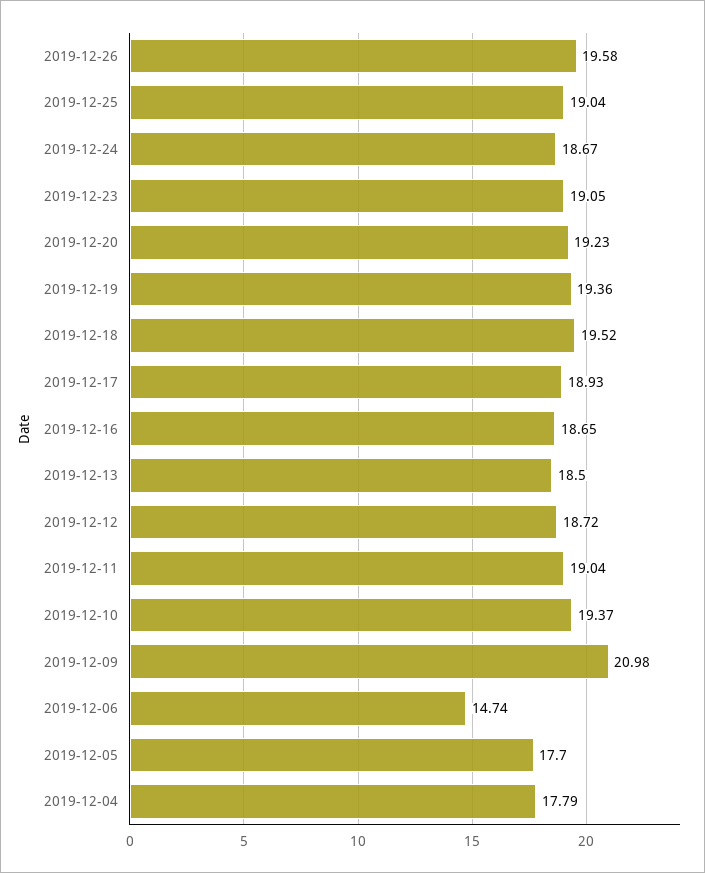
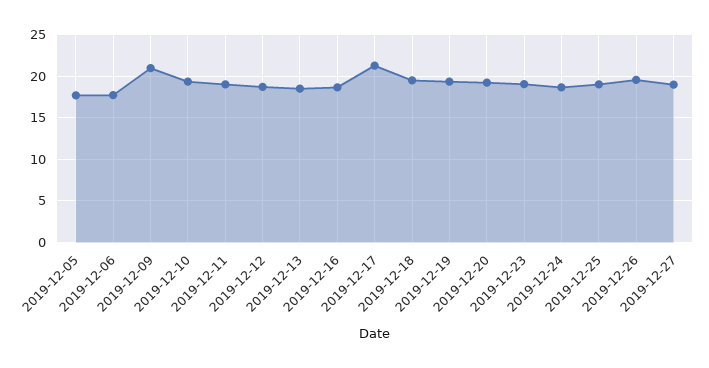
2019-12-17: 18.93 -> 21
2019-12-06: 14.74 -> 18
2019-12-04: 17.79 -> none
2019-12-27: none -> 19

